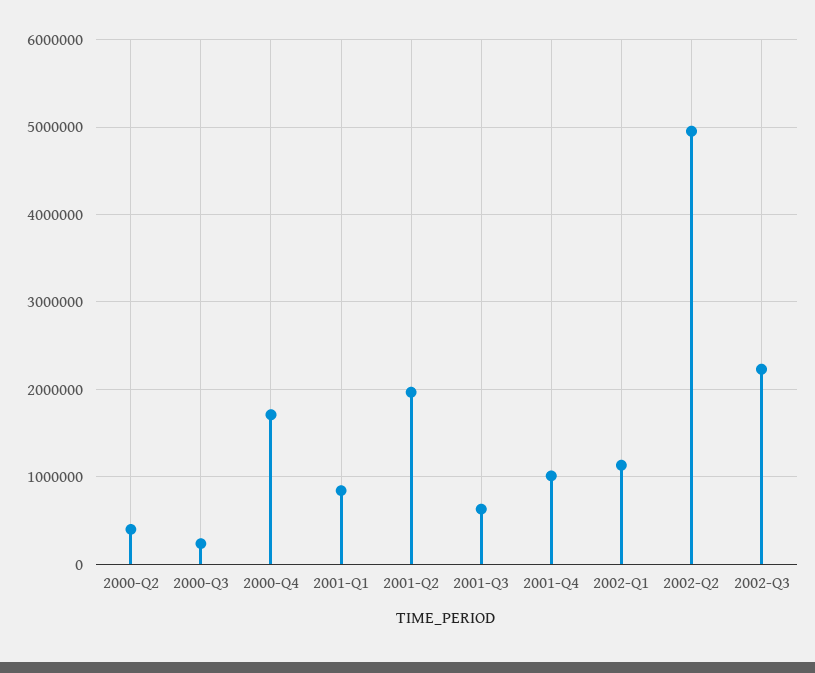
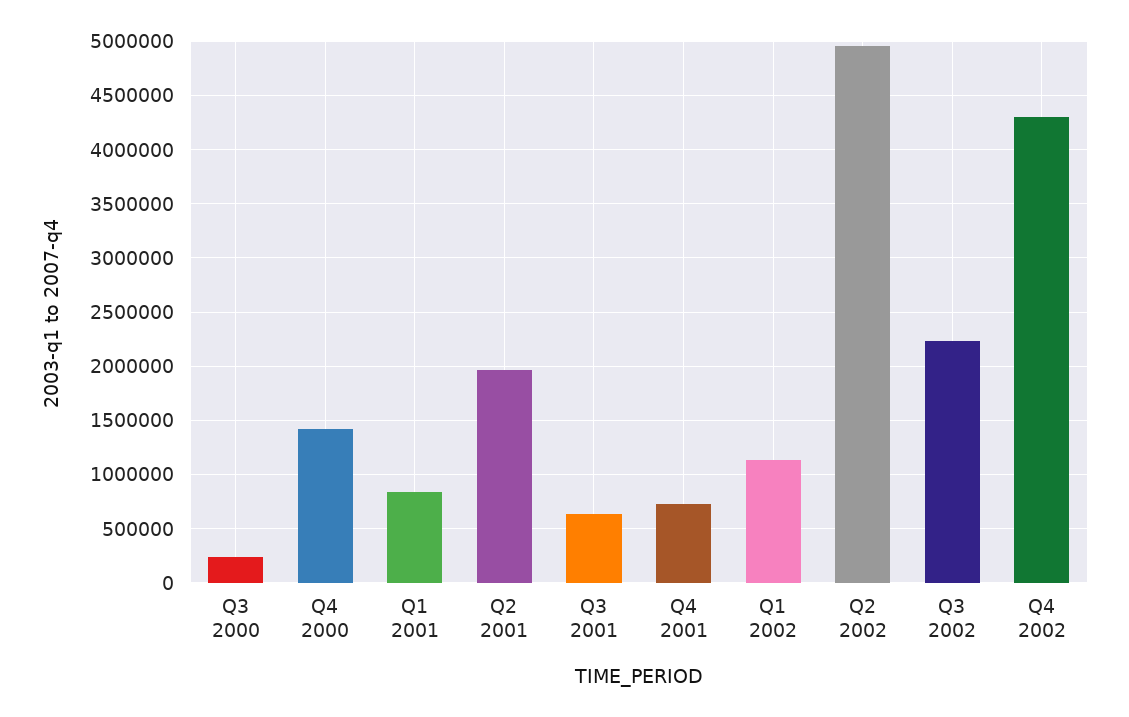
2000-Q2: 400000 -> none
2000-Q4: 1700000 -> 1400000
2001-Q4: 1000000 -> 700000
Q4 2002: none -> 4300000

